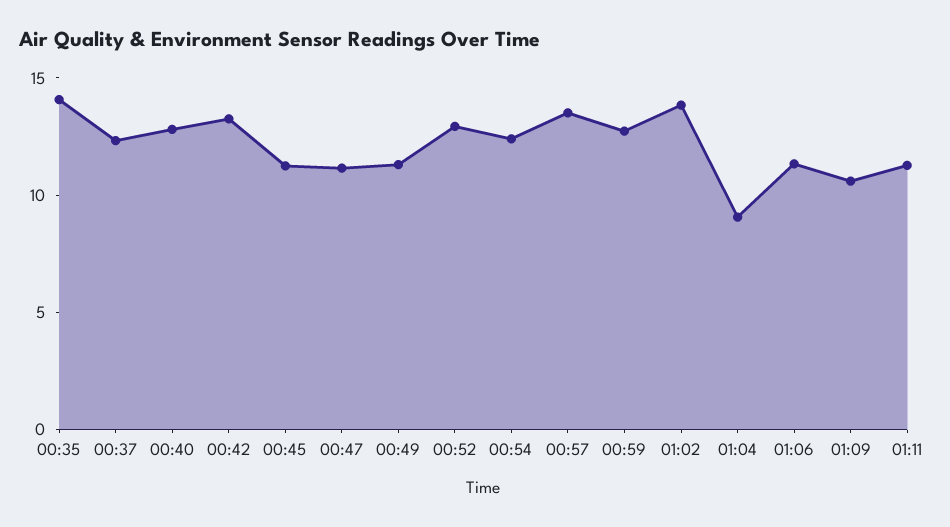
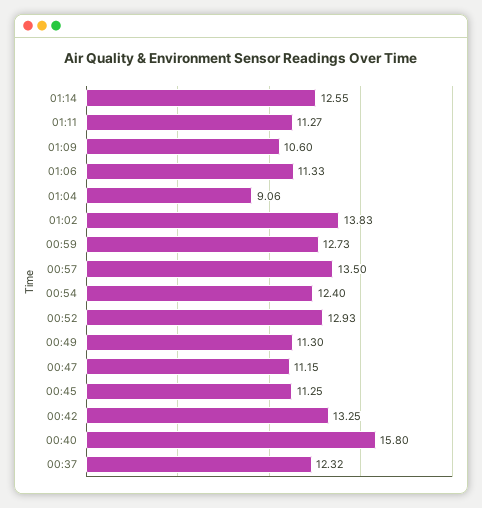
00:35: 14 -> none
00:40: 13 -> 15.8
01:14: none -> 12.55

